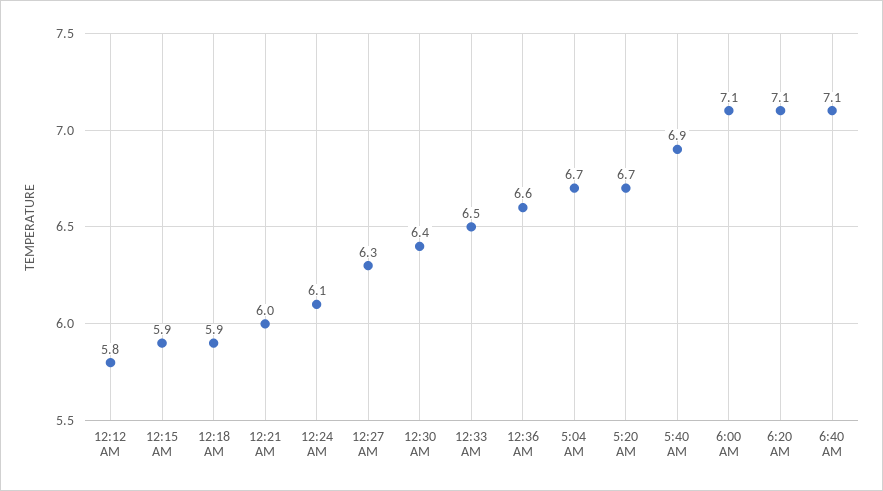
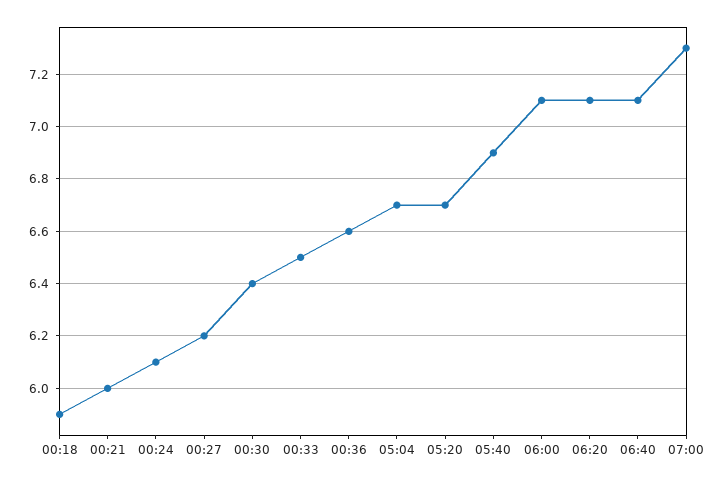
12:12 AM: 5.8 -> none
12:15 AM: 5.9 -> none
12:27 AM: 6.3 -> 6.2
07:00: none -> 7.3

